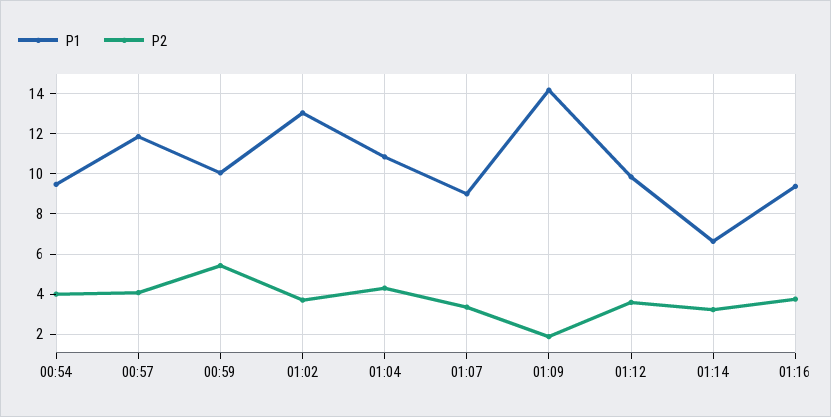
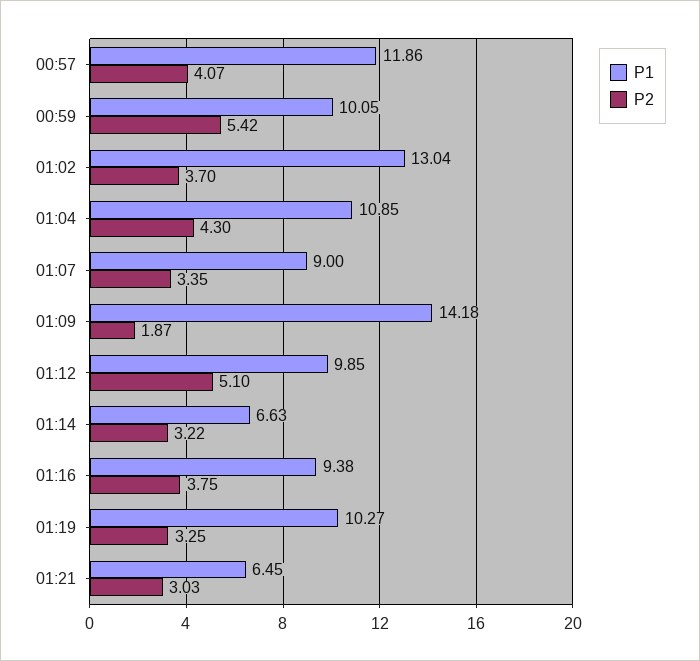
P1, 00:54: 9.5 -> none
P2, 00:54: 4 -> none
P2, 01:12: 3.5 -> 5.1
P1, 01:19: none -> 10.27
P2, 01:19: none -> 3.25
P1, 01:21: none -> 6.45
P2, 01:21: none -> 3.03

